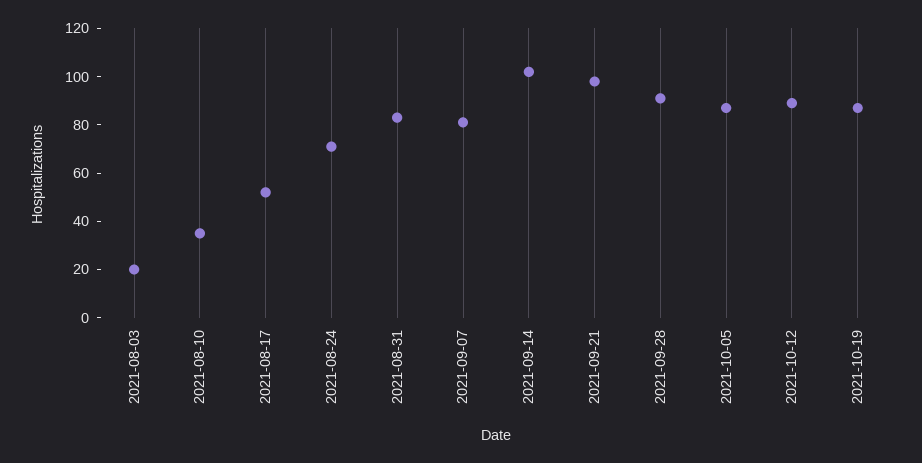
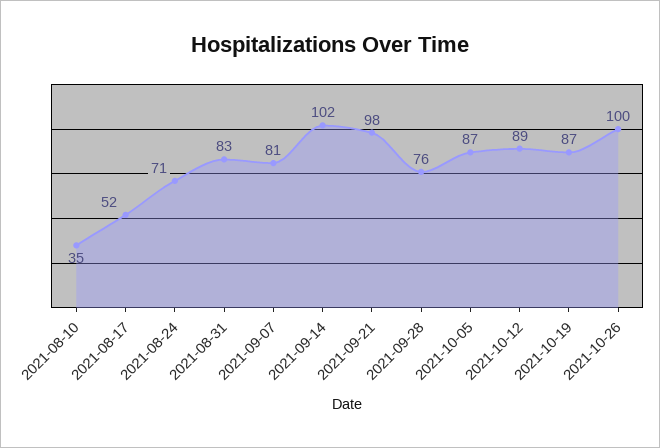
2021-08-03: 20 -> none
2021-09-28: 90 -> 76
2021-10-26: none -> 100

